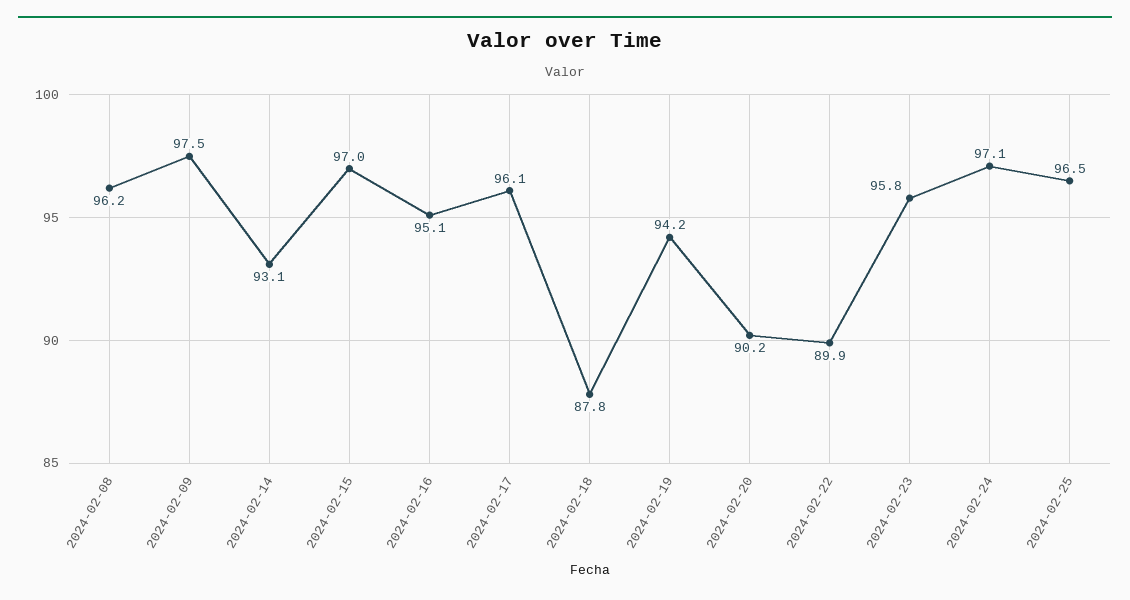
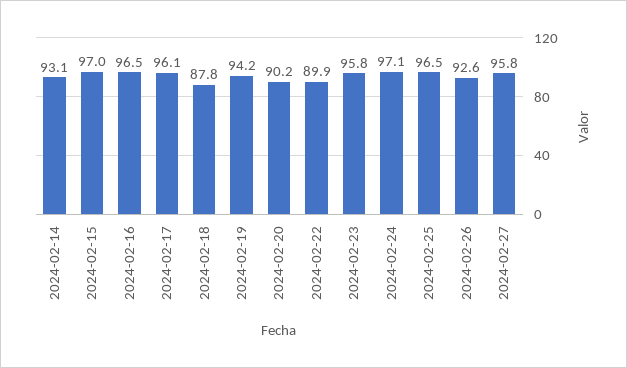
2024-02-08: 96.2 -> none
2024-02-09: 97.5 -> none
2024-02-16: 95.1 -> 96.5
2024-02-26: none -> 92.6
2024-02-27: none -> 95.8

